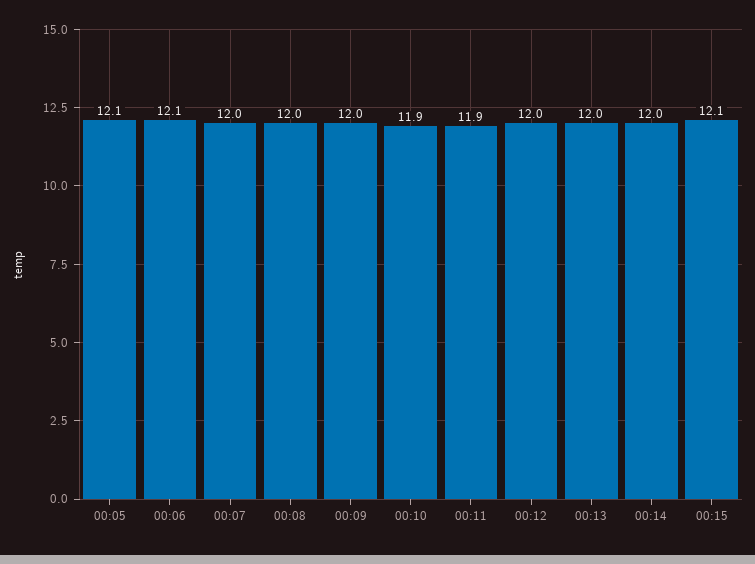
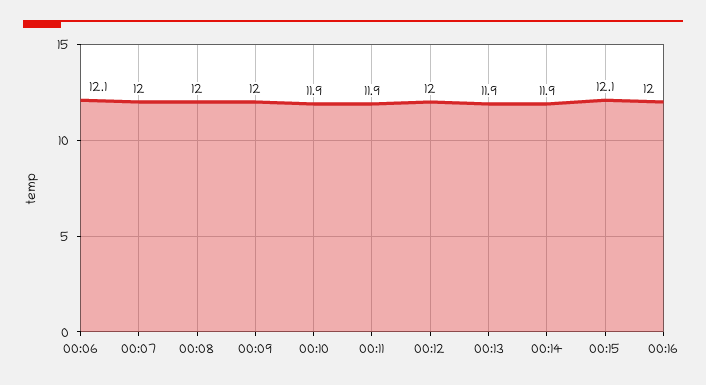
00:05: 12.1 -> none
00:13: 12 -> 11.9
00:14: 12 -> 11.9
00:16: none -> 12

